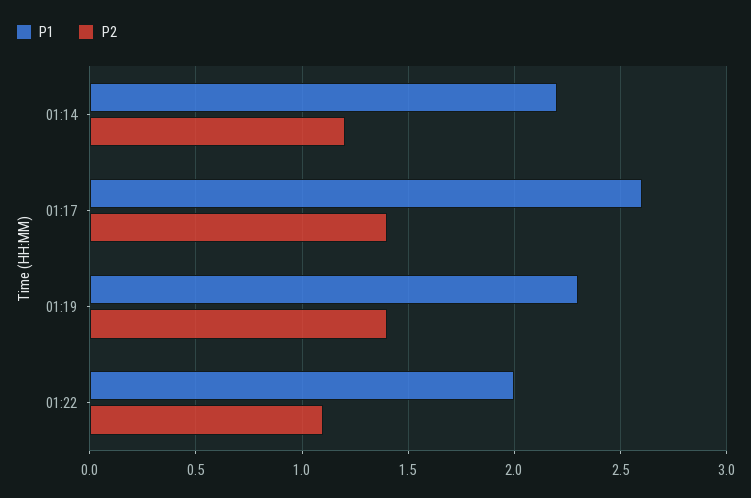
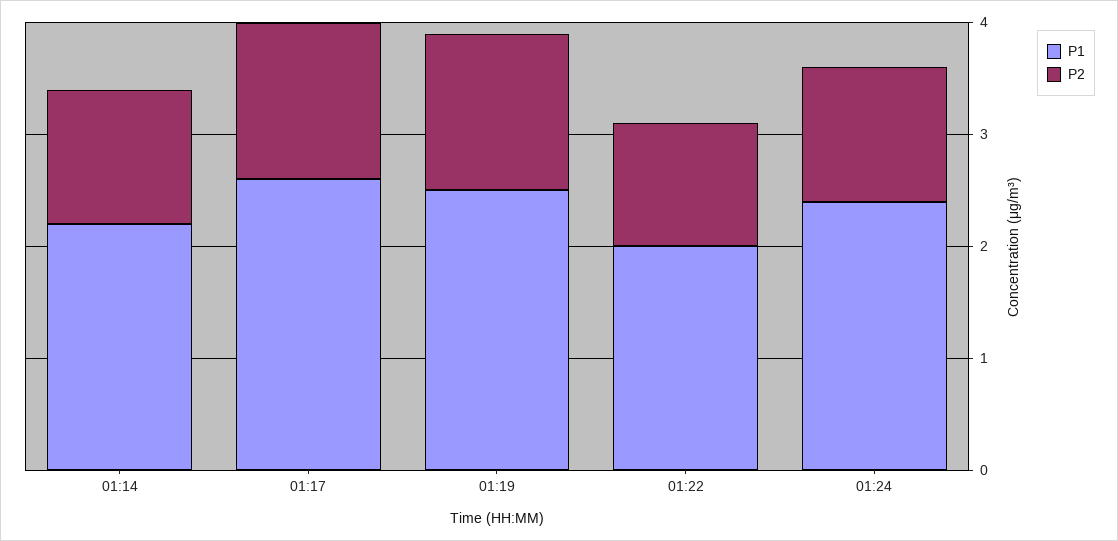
P1, 01:19: 2.3 -> 2.5
P1, 01:24: none -> 2.4
P2, 01:24: none -> 1.2

